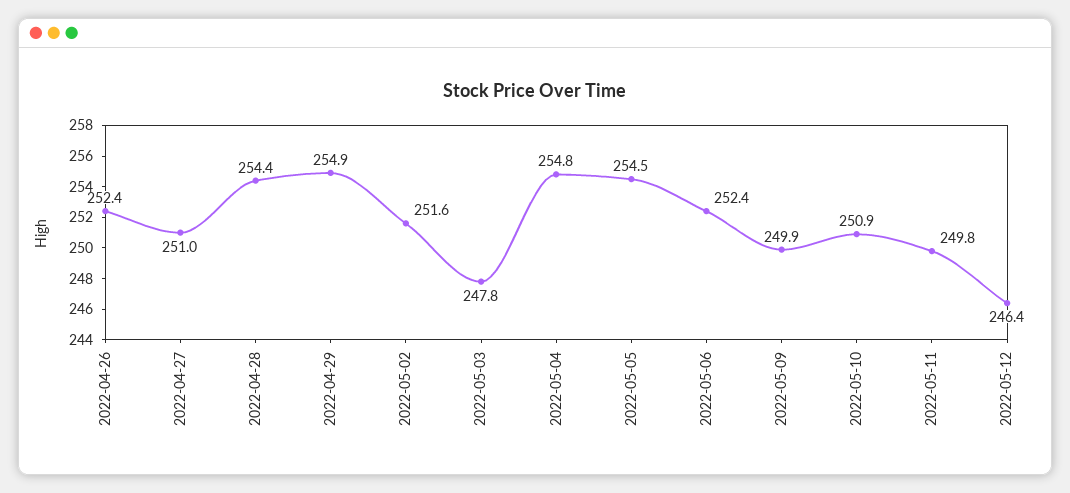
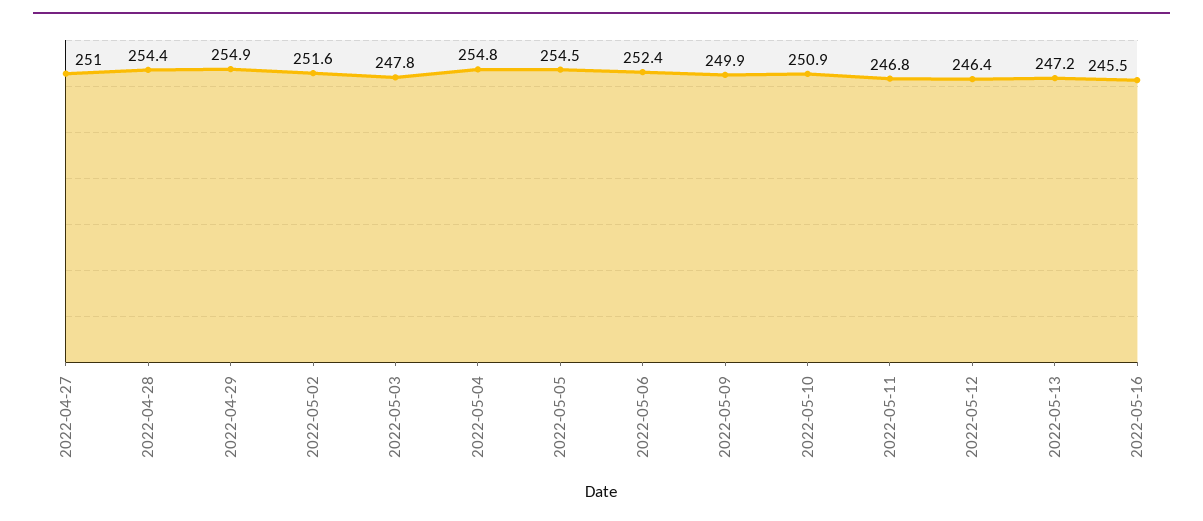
2022-04-26: 252.4 -> none
2022-05-11: 249.8 -> 246.8
2022-05-13: none -> 247.2
2022-05-16: none -> 245.5

